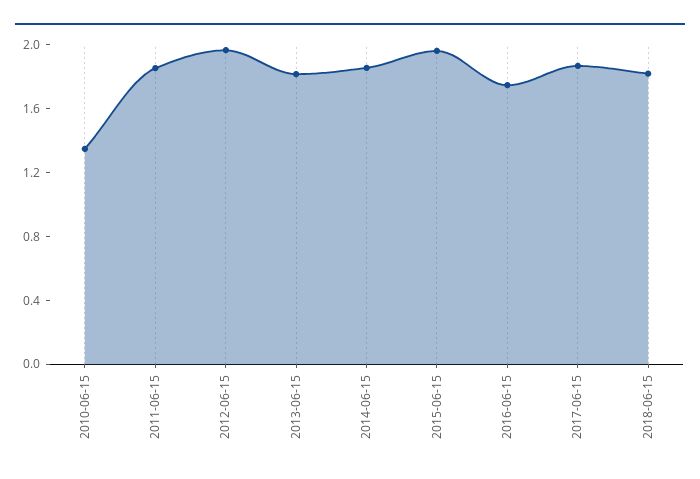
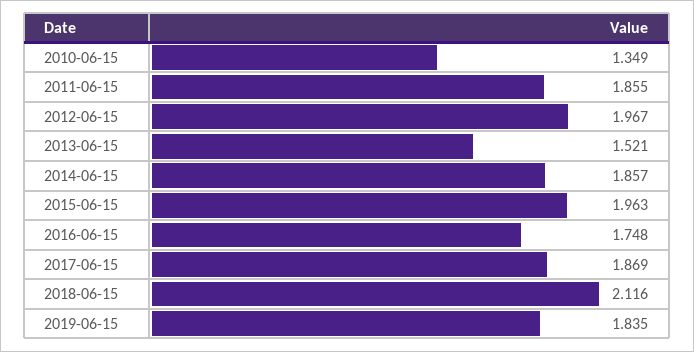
2013-06-15: 1.8 -> 1.521
2018-06-15: 1.8 -> 2.116
2019-06-15: none -> 1.835

